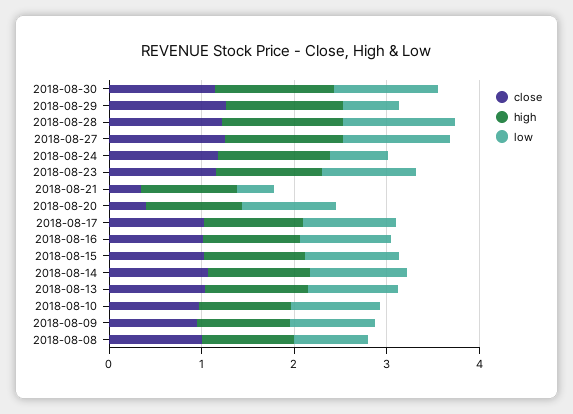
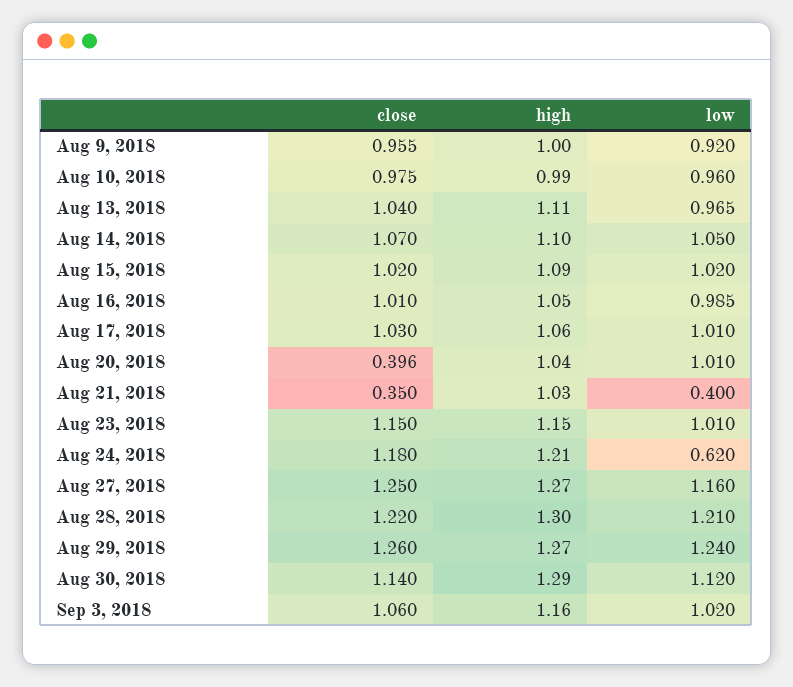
low, 2018-08-29: 0.6 -> 1.24
close, 2018-08-08: 1 -> none
high, 2018-08-08: 1 -> none
low, 2018-08-08: 0.8 -> none
close, Sep 3, 2018: none -> 1.06
high, Sep 3, 2018: none -> 1.16
low, Sep 3, 2018: none -> 1.02

